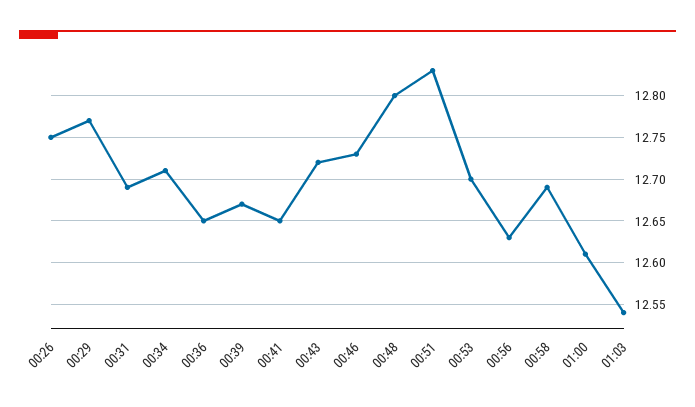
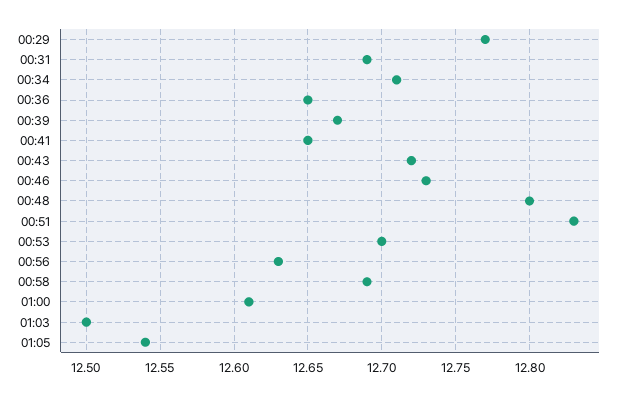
00:26: 12.75 -> none
01:03: 12.54 -> 12.5
01:05: none -> 12.54

